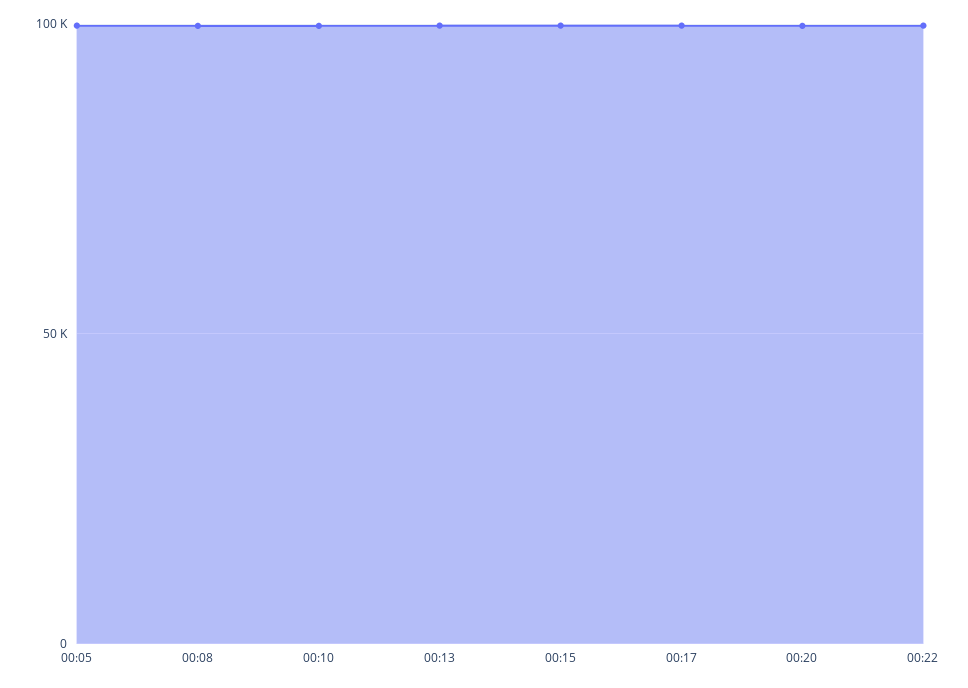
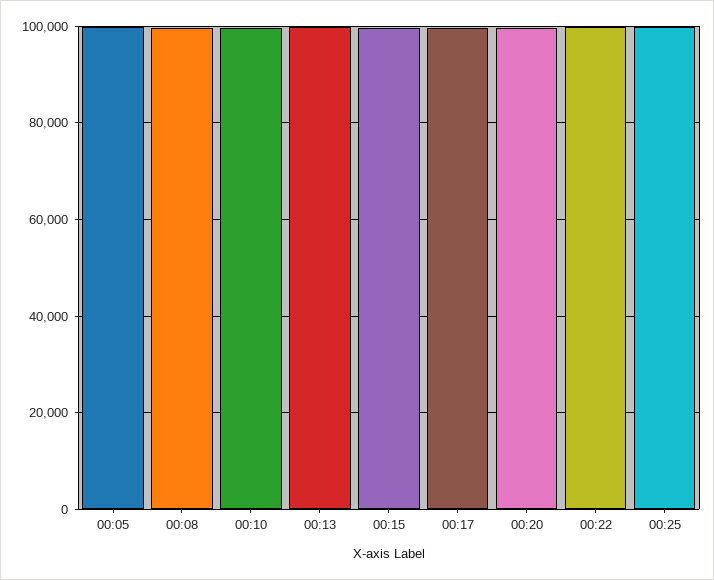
00:25: none -> 100000

